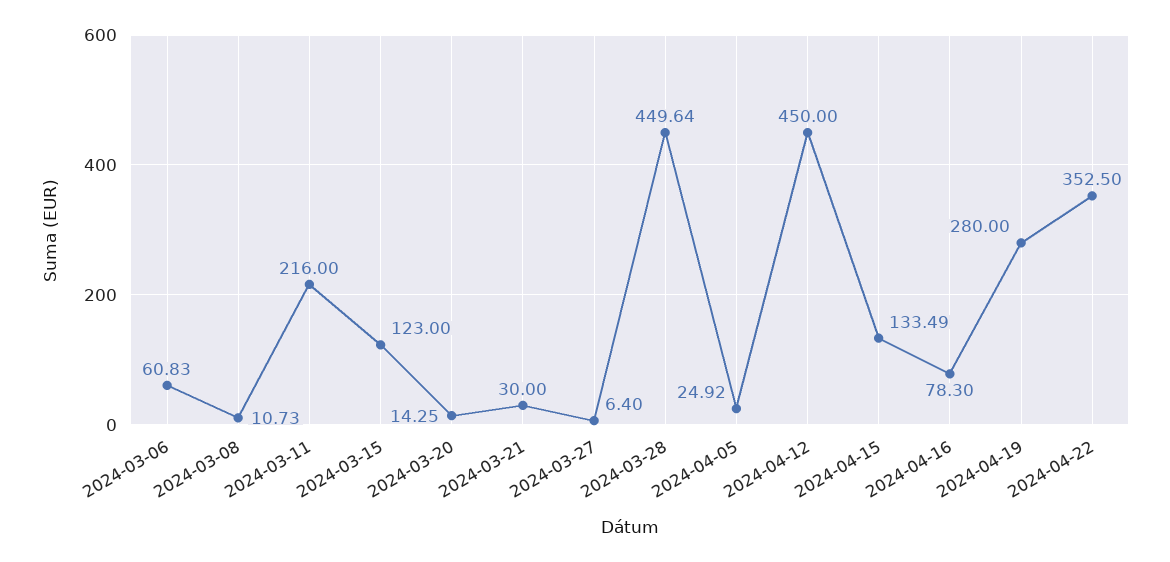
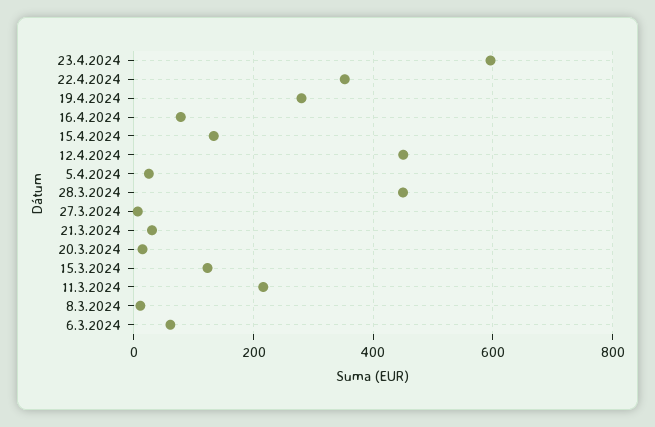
23.4.2024: none -> 600

